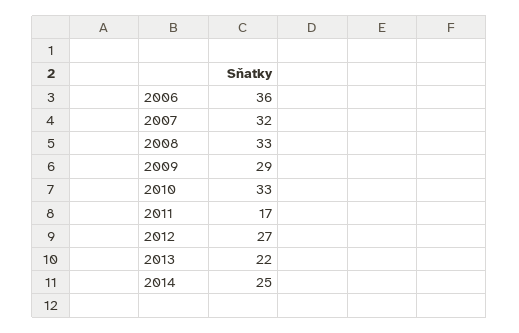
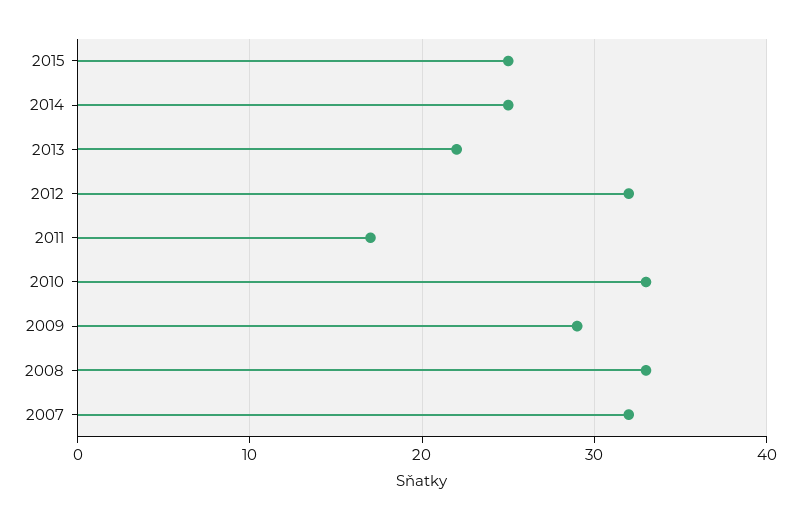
2006: 36 -> none
2012: 27 -> 32
2015: none -> 25

